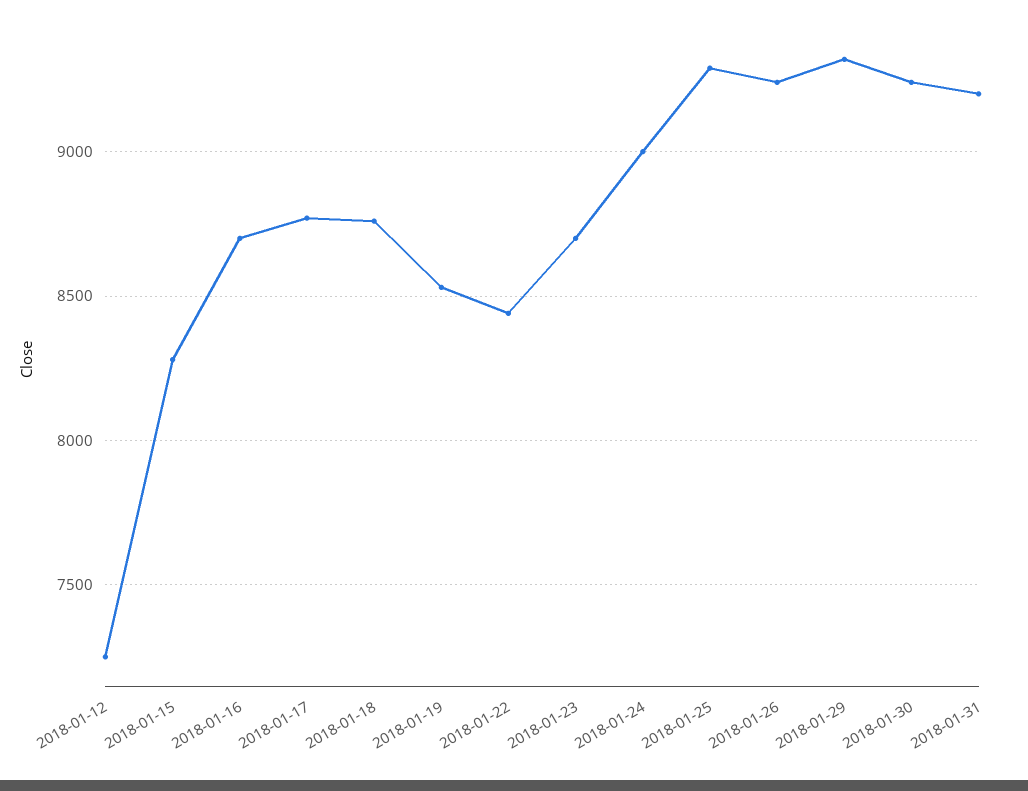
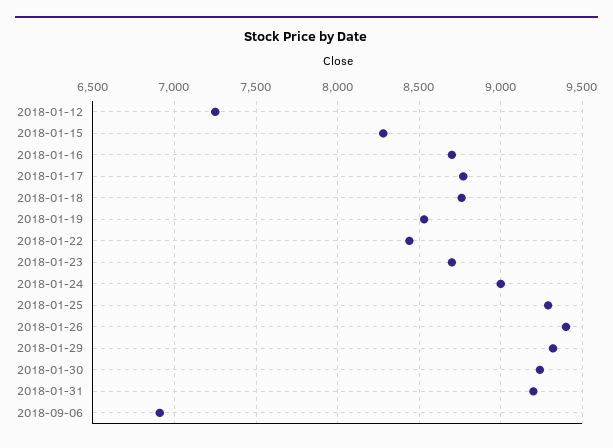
2018-01-26: 9250 -> 9400
2018-09-06: none -> 6900

